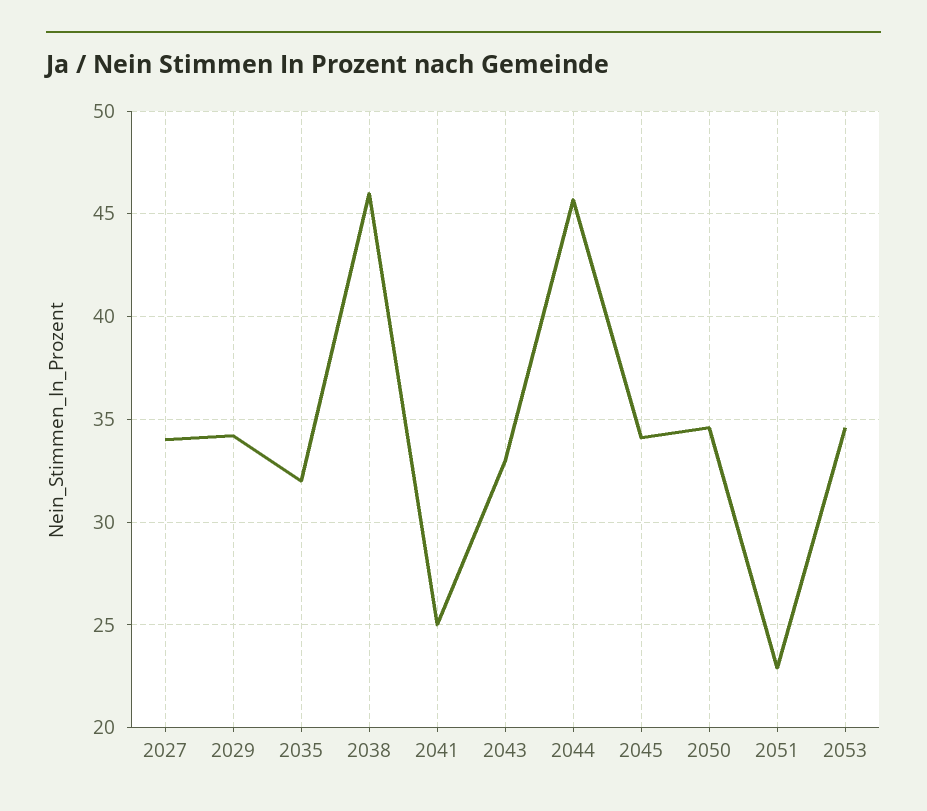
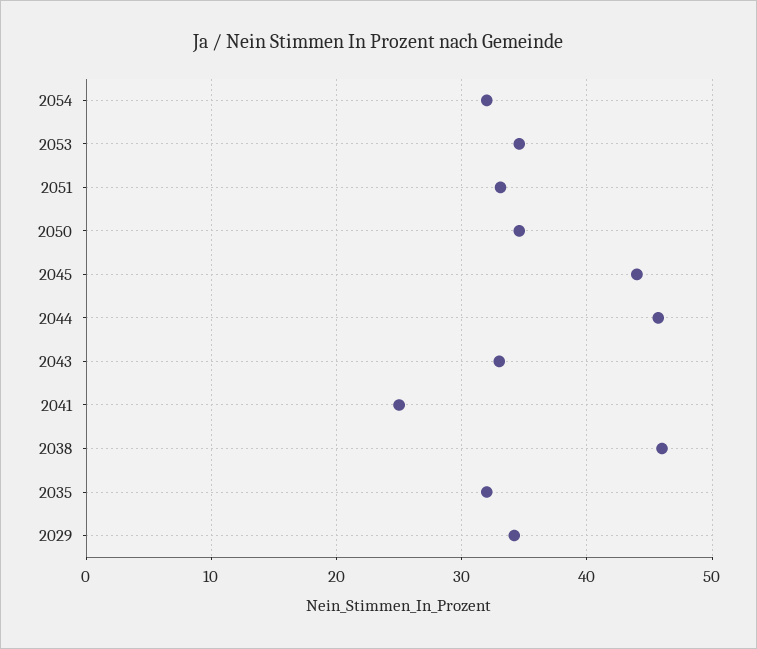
2027: 34 -> none
2045: 34 -> 44
2051: 23 -> 33
2054: none -> 32

